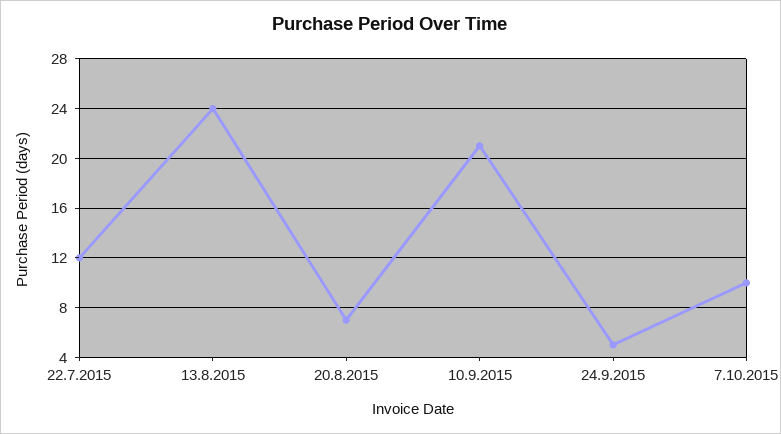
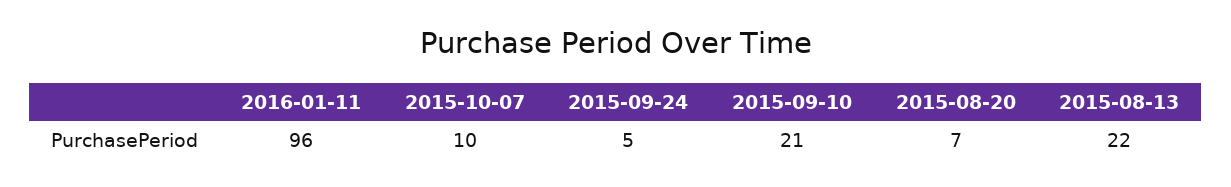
22.7.2015: 12 -> none
13.8.2015: 24 -> 22
2016-01-11: none -> 96

